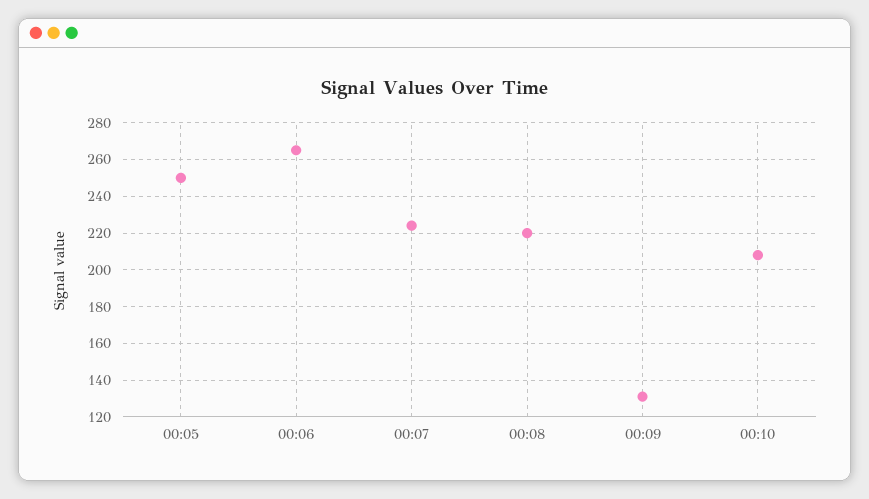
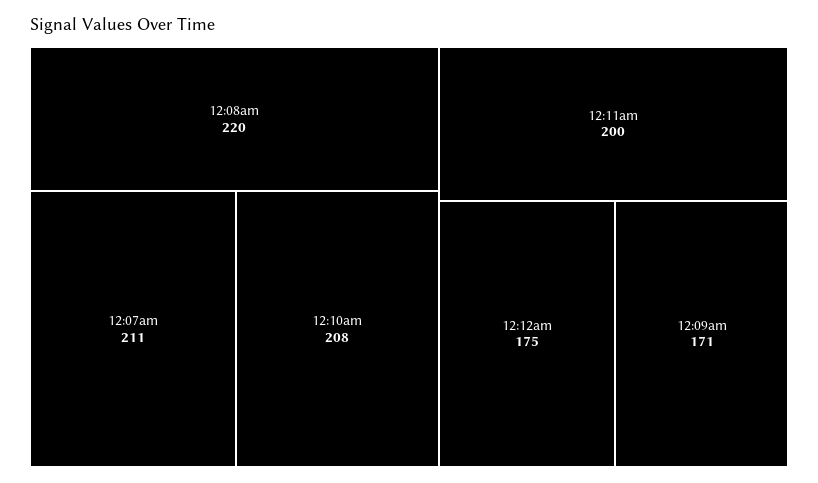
00:05: 250 -> none
00:06: 265 -> none
00:07: 225 -> 211
00:09: 130 -> 171
12:11am: none -> 200
12:12am: none -> 175

